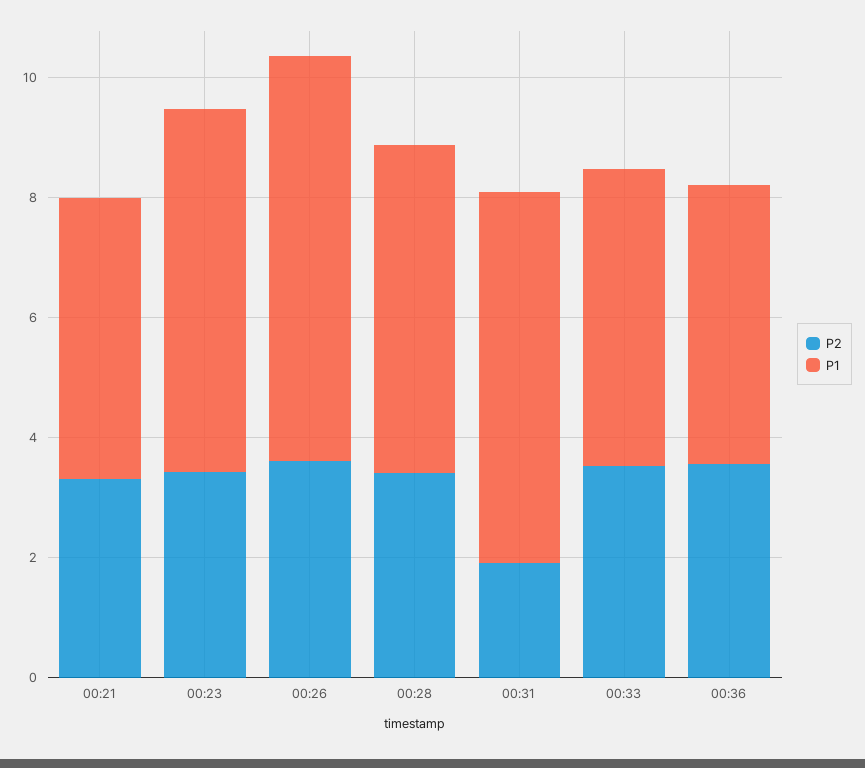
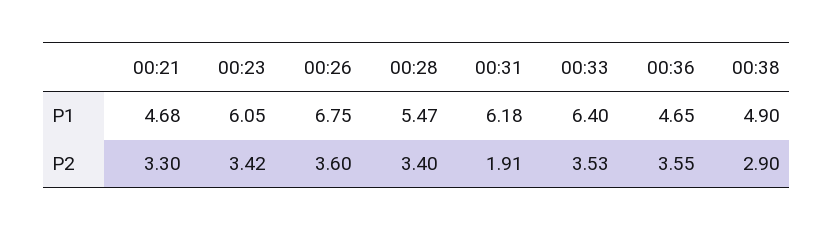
P1, 00:33: 5 -> 6.4
P1, 00:38: none -> 4.9
P2, 00:38: none -> 2.9

